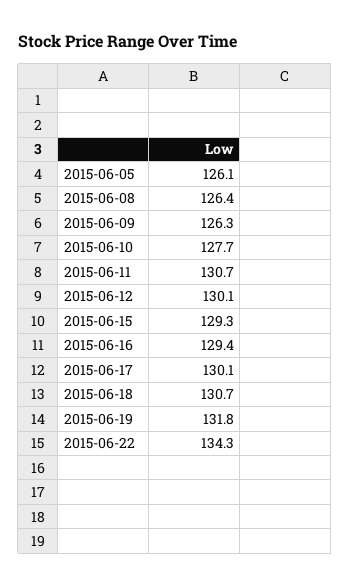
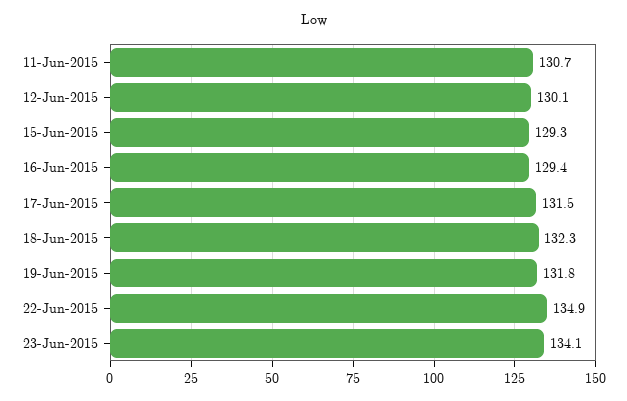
2015-06-05: 126.1 -> none
2015-06-08: 126.4 -> none
2015-06-09: 126.3 -> none
2015-06-10: 127.7 -> none
2015-06-17: 130.1 -> 131.5
2015-06-18: 130.7 -> 132.3
2015-06-22: 134.3 -> 134.9
23-Jun-2015: none -> 134.1

